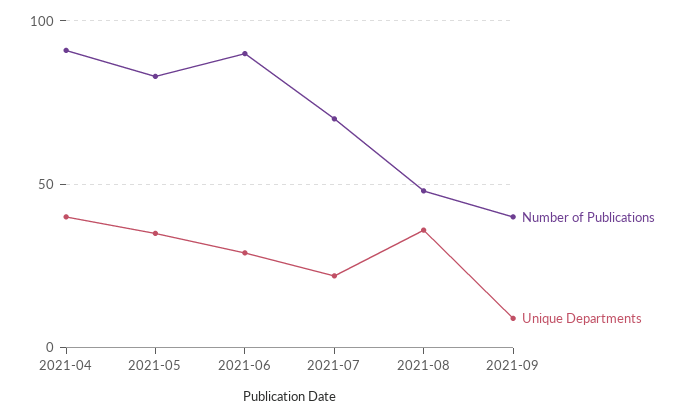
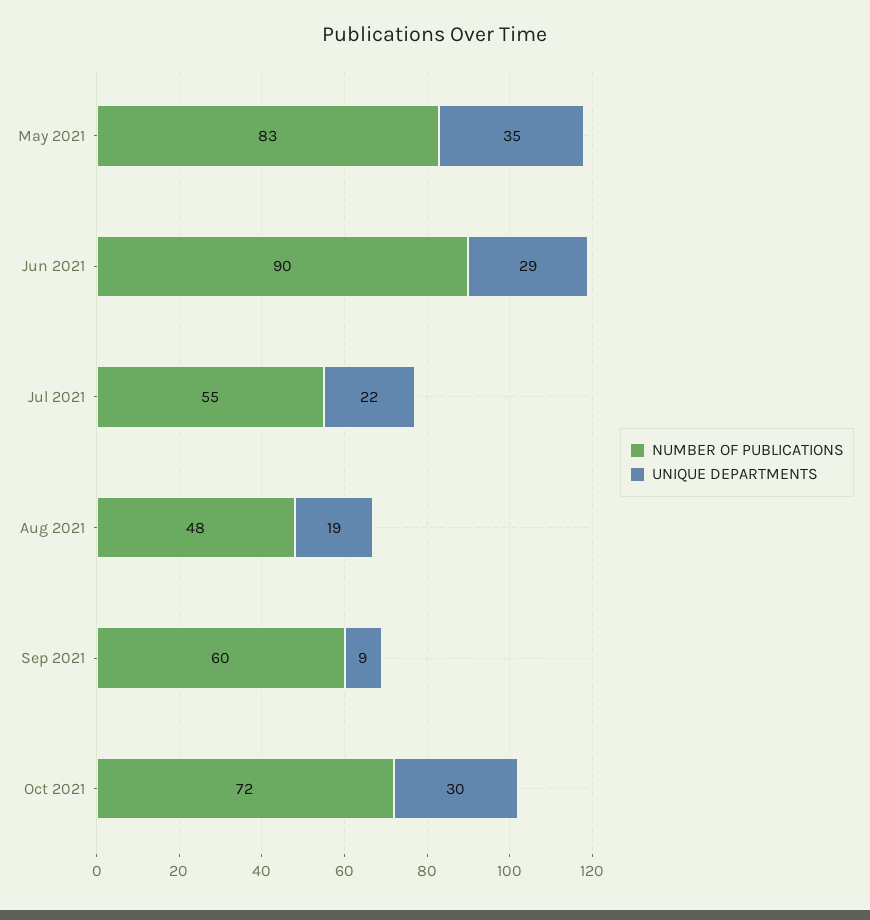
Number of Publications, 2021-04: 90 -> none
Unique Departments, 2021-04: 40 -> none
Number of Publications, 2021-07: 70 -> 55
Unique Departments, 2021-08: 35 -> 19
Number of Publications, 2021-09: 40 -> 60
Number of Publications, Oct 2021: none -> 72
Unique Departments, Oct 2021: none -> 30

